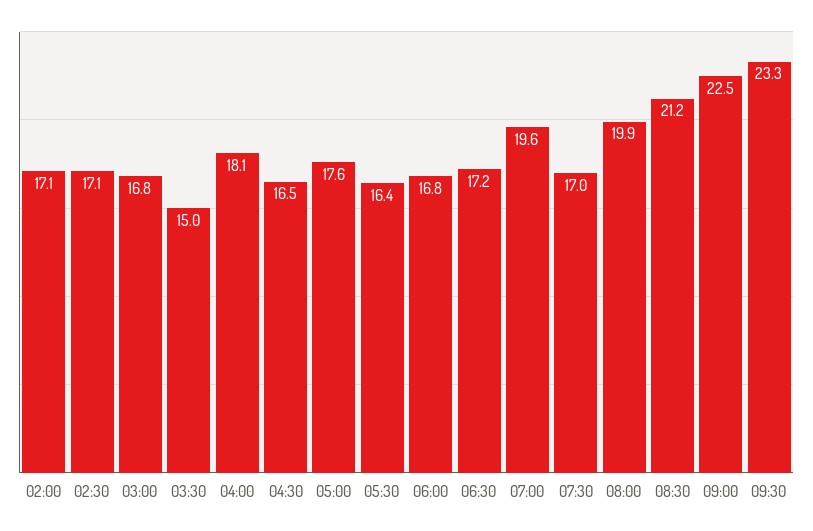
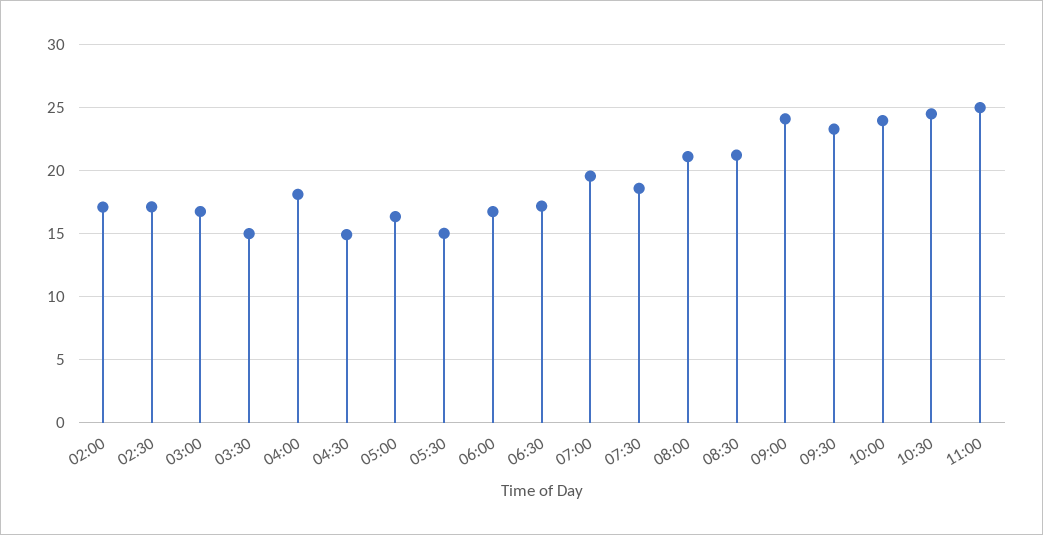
04:30: 16.5 -> 15
05:00: 17.6 -> 16.5
05:30: 16.4 -> 15
07:30: 17 -> 18.5
08:00: 19.9 -> 21
09:00: 22.5 -> 24
10:00: none -> 24
10:30: none -> 24.5
11:00: none -> 25

